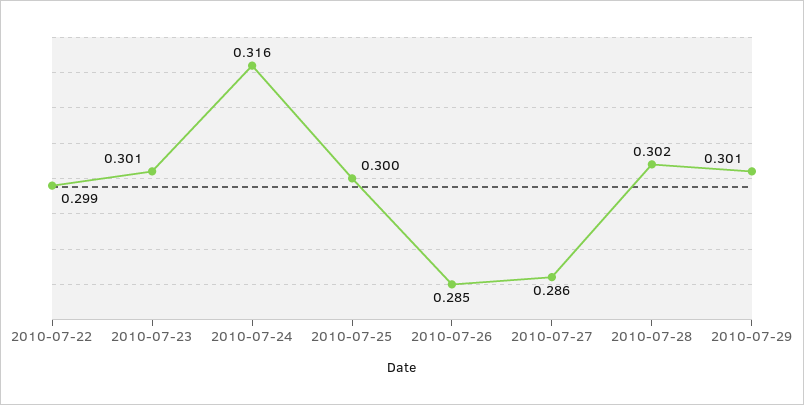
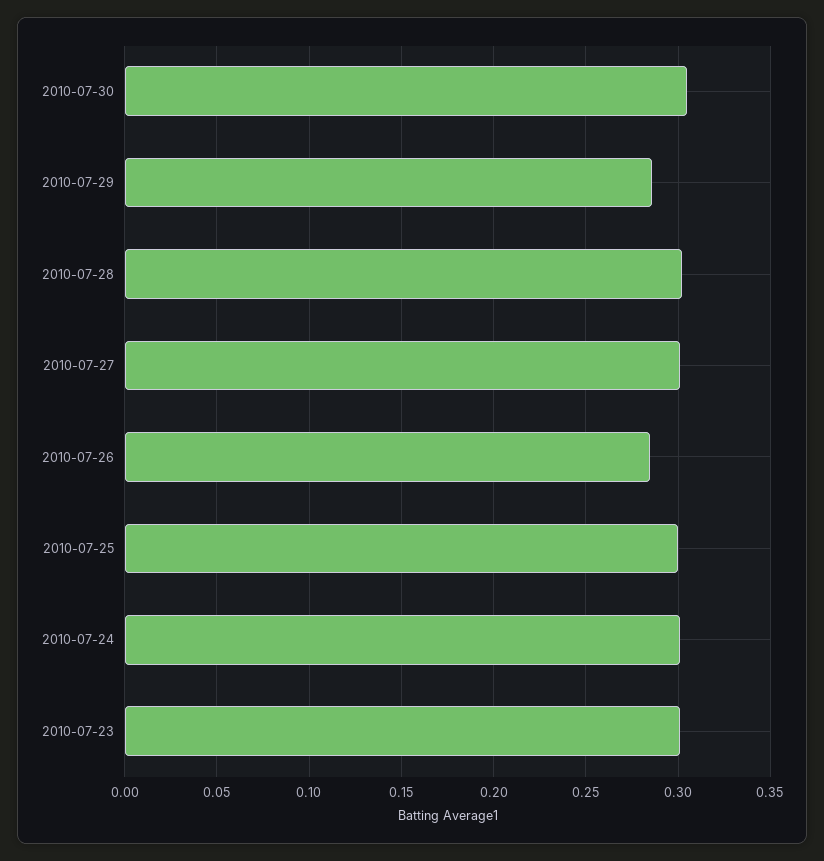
2010-07-22: 0.299 -> none
2010-07-24: 0.316 -> 0.3
2010-07-27: 0.286 -> 0.3
2010-07-29: 0.301 -> 0.285
2010-07-30: none -> 0.305

